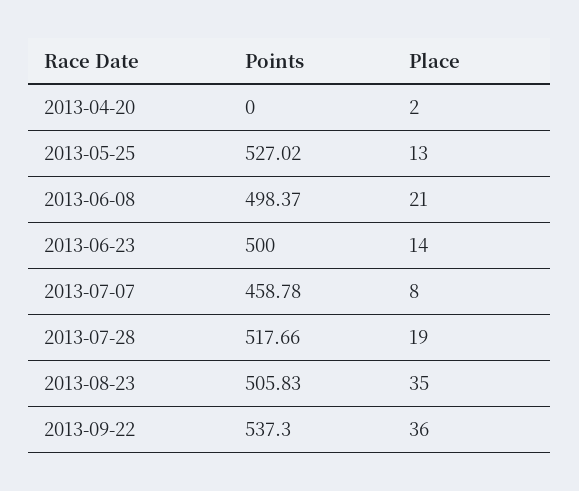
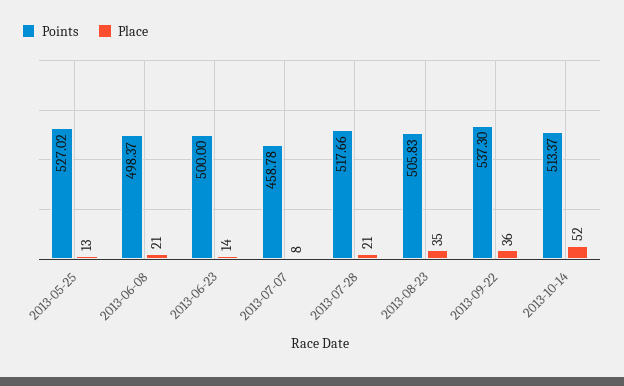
Points, 2013-04-20: 0 -> none
Place, 2013-04-20: 2 -> none
Place, 2013-07-28: 19 -> 21
Points, 2013-10-14: none -> 513.37
Place, 2013-10-14: none -> 52

